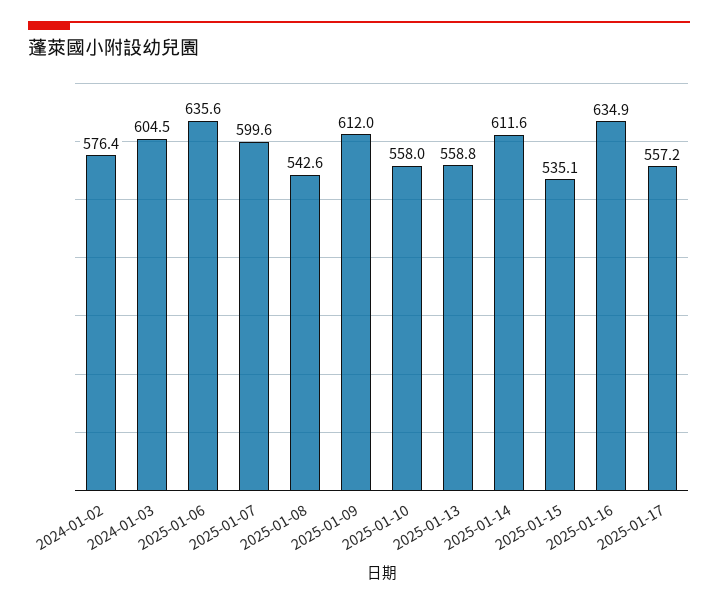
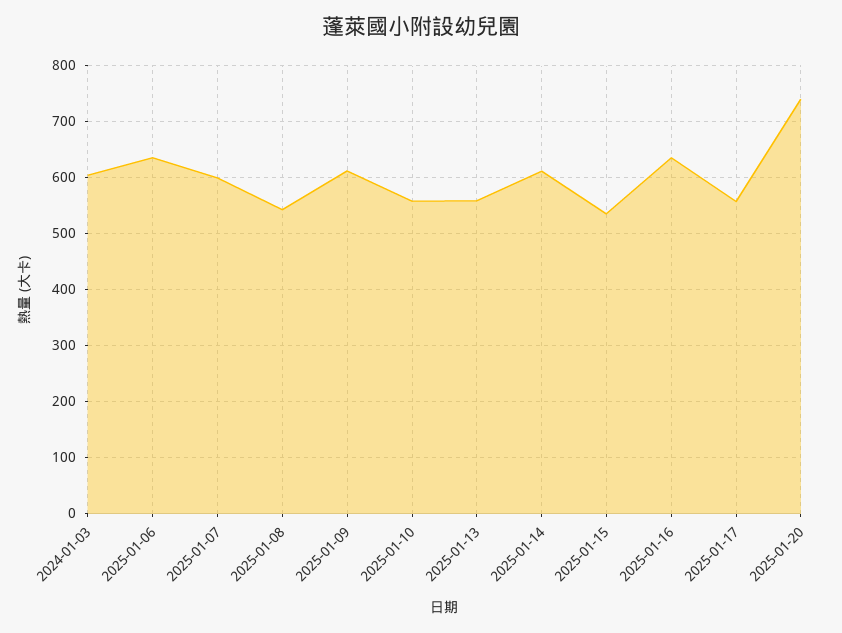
2024-01-02: 576.4 -> none
2025-01-20: none -> 740

